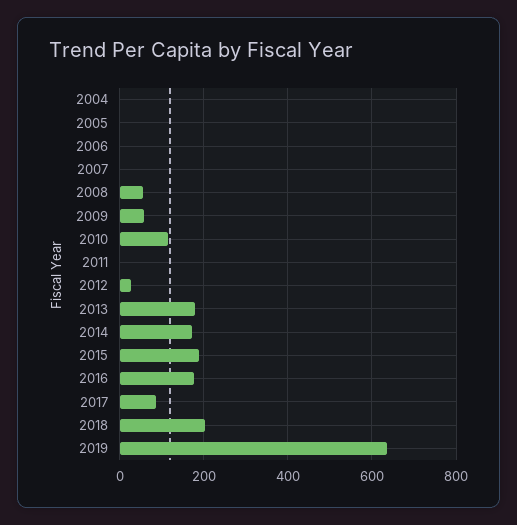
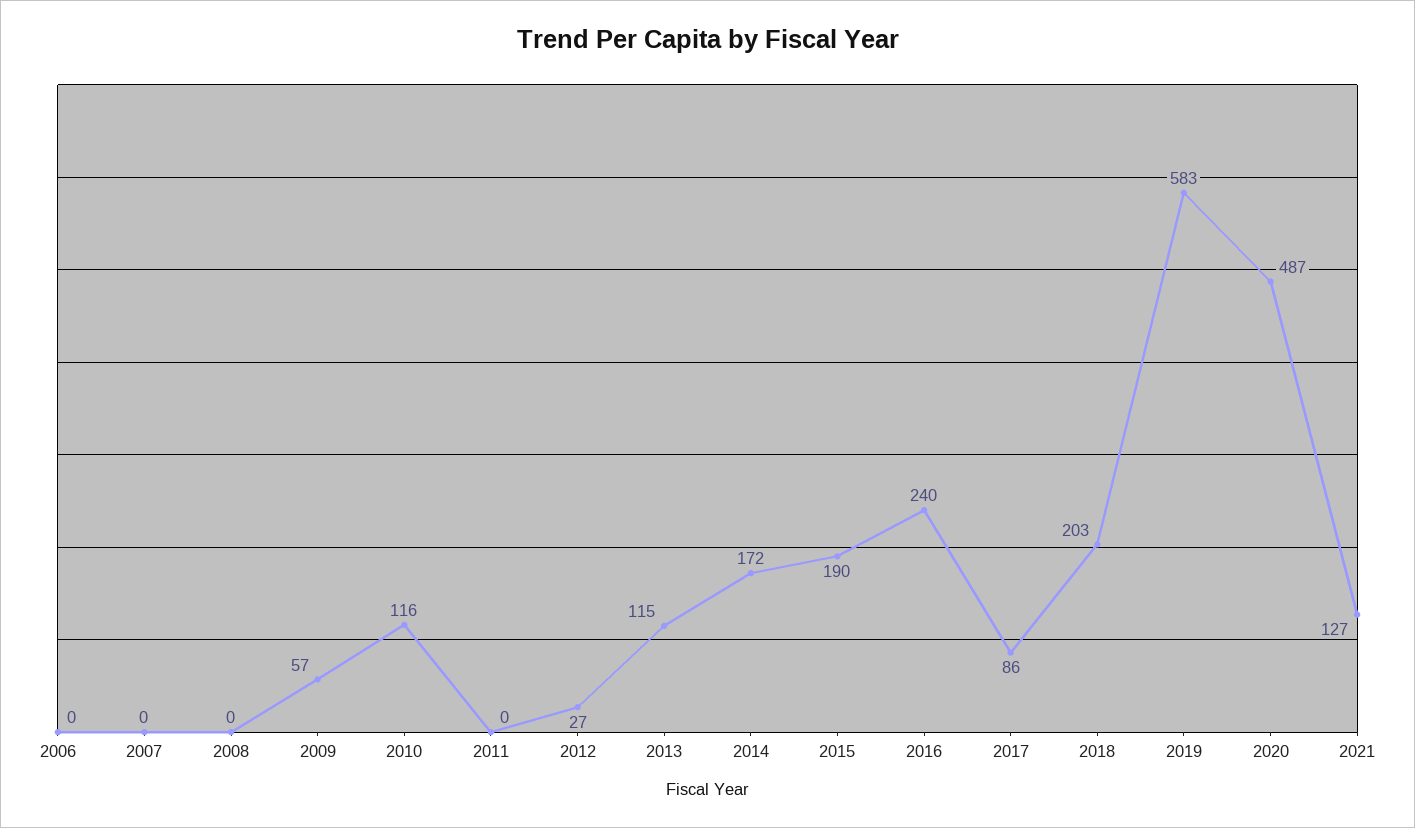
2004: 0 -> none
2005: 0 -> none
2008: 60 -> 0
2013: 180 -> 115
2016: 180 -> 240
2019: 640 -> 583
2020: none -> 487
2021: none -> 127

